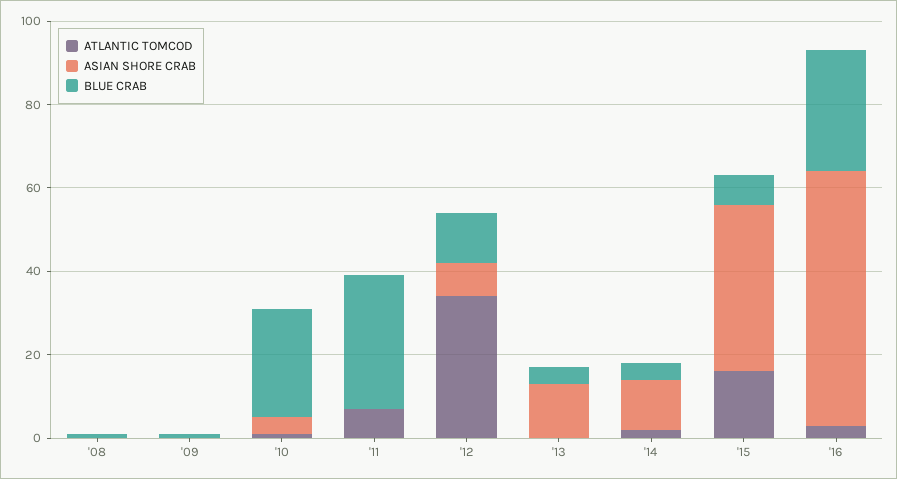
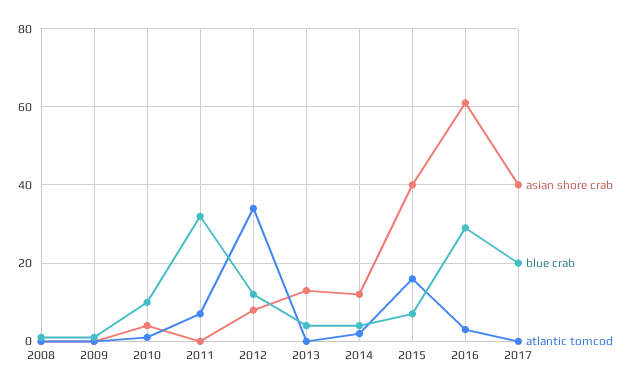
BLUE CRAB, '10: 25 -> 10
ASIAN SHORE CRAB, 2017: none -> 40
BLUE CRAB, 2017: none -> 20
ATLANTIC TOMCOD, 2017: none -> 0

